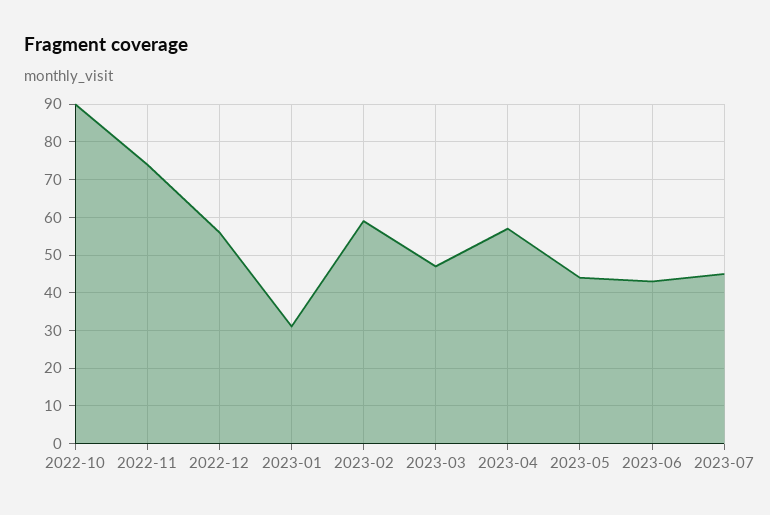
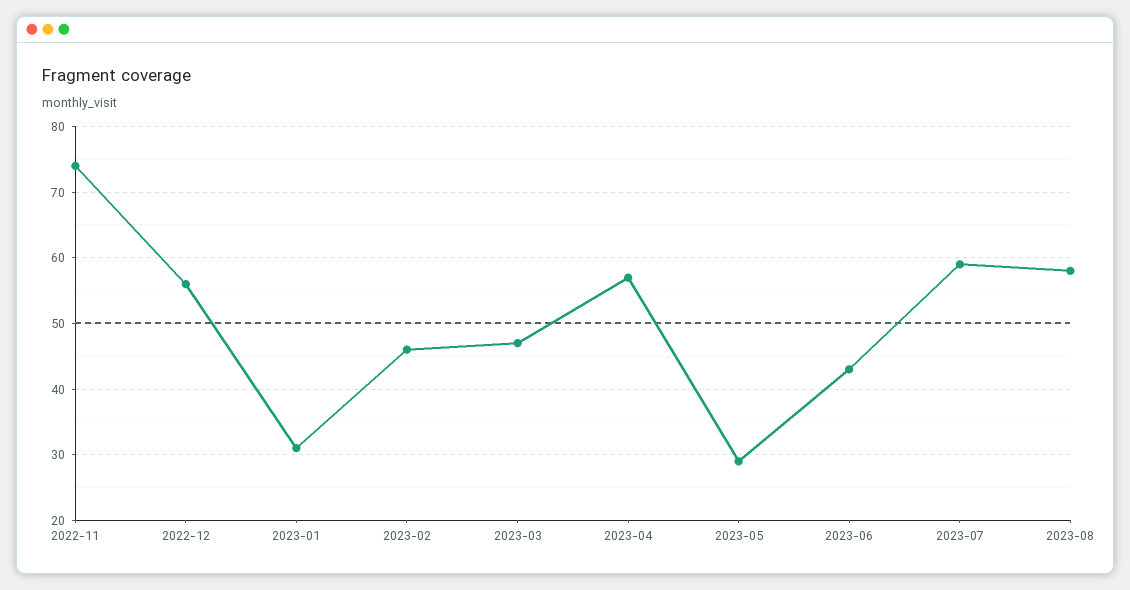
2022-10: 90 -> none
2023-02: 60 -> 46
2023-05: 45 -> 29
2023-07: 45 -> 59
2023-08: none -> 58

